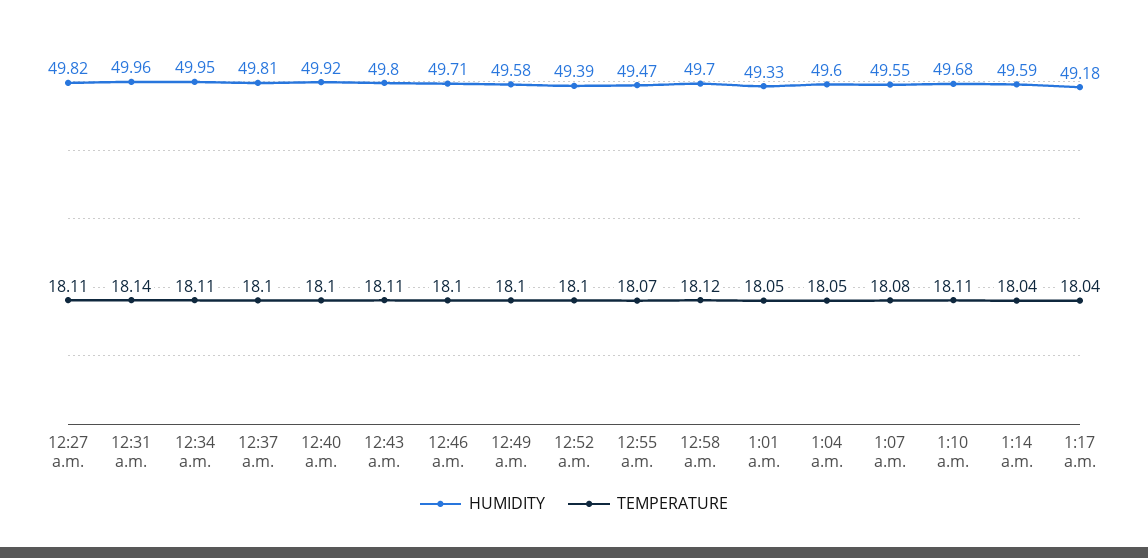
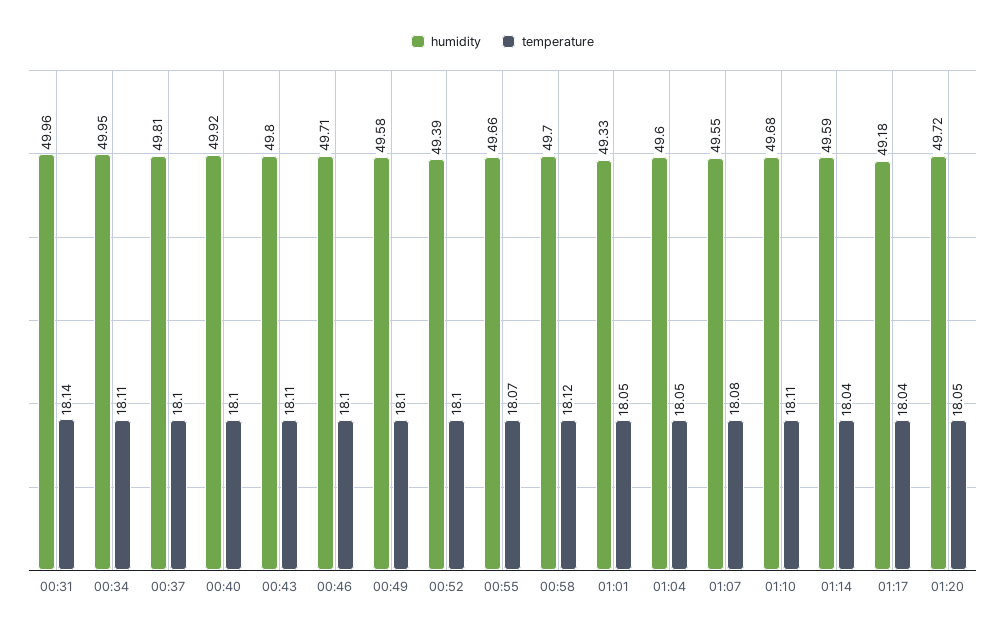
HUMIDITY, 12:27 a.m.: 49.82 -> none
TEMPERATURE, 12:27 a.m.: 18.11 -> none
HUMIDITY, 12:55 a.m.: 49.47 -> 49.66
HUMIDITY, 01:20: none -> 49.72
TEMPERATURE, 01:20: none -> 18.05

